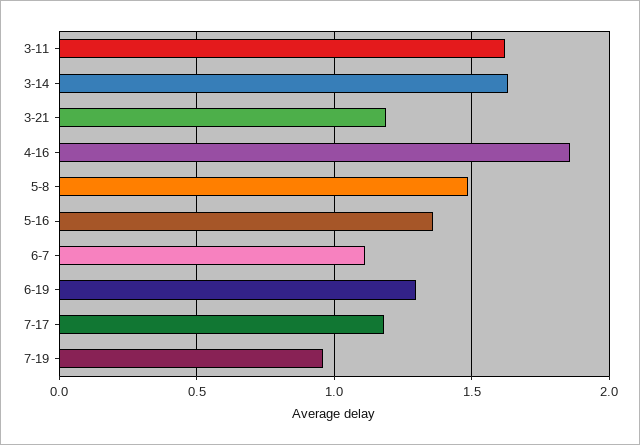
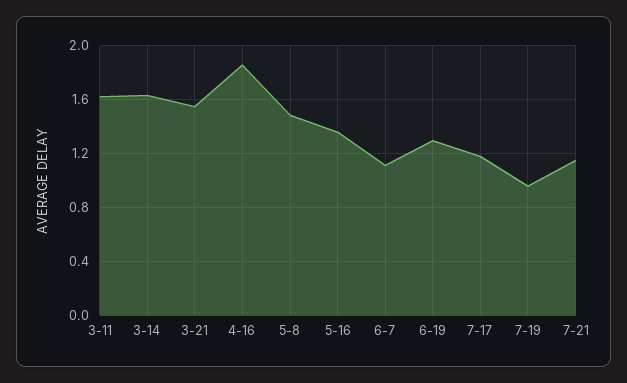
3-21: 1.2 -> 1.55
7-21: none -> 1.15

